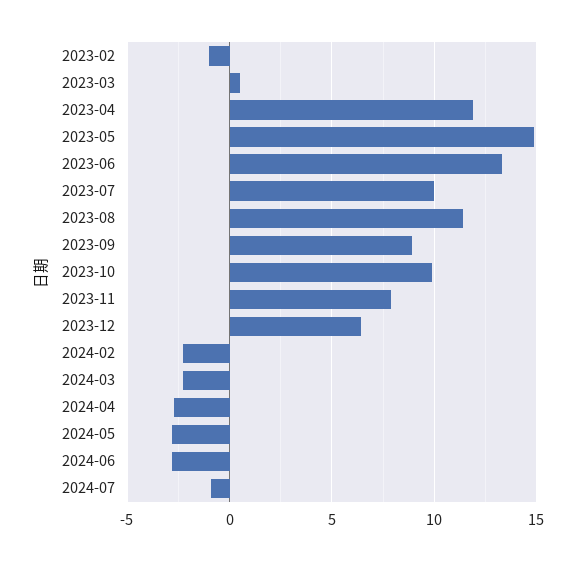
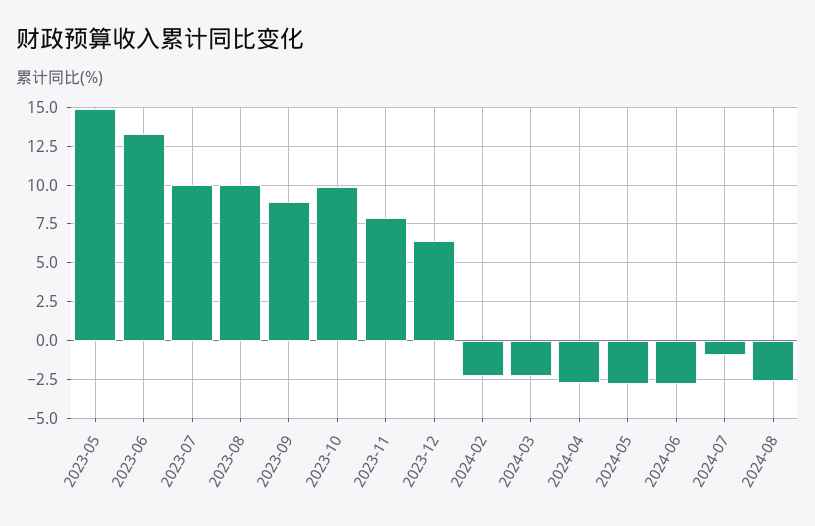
2023-02: -1 -> none
2023-03: 0.5 -> none
2023-04: 12 -> none
2023-08: 11.5 -> 10
2024-08: none -> -2.5

